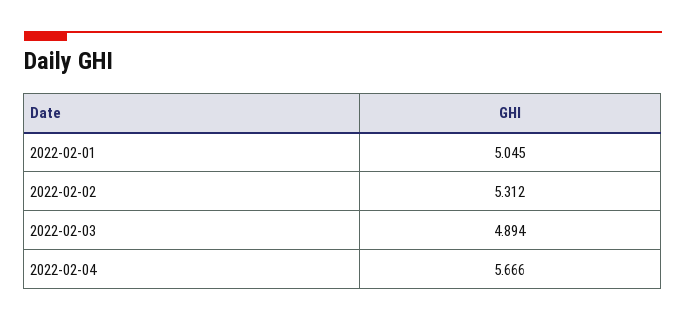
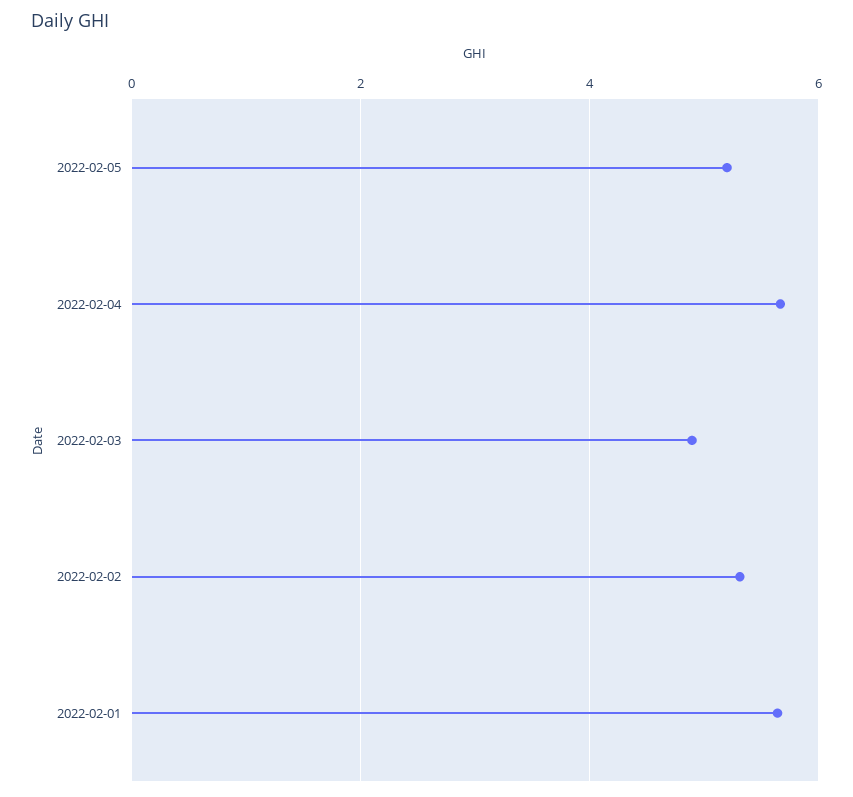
2022-02-01: 5.045 -> 5.6
2022-02-05: none -> 5.2

